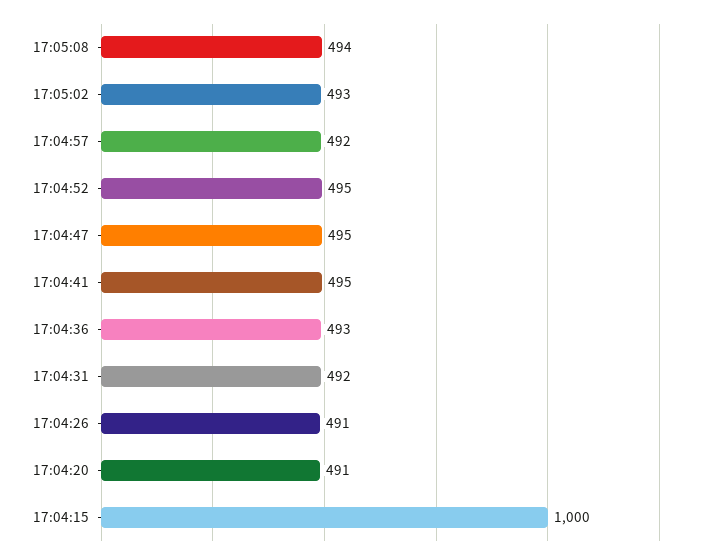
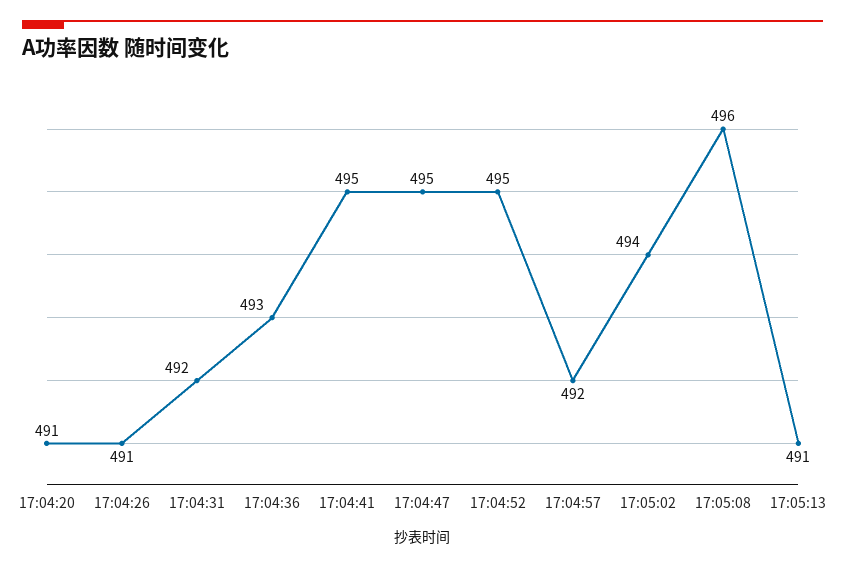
17:05:08: 494 -> 496
17:05:02: 493 -> 494
17:04:15: 1000 -> none
17:05:13: none -> 491

